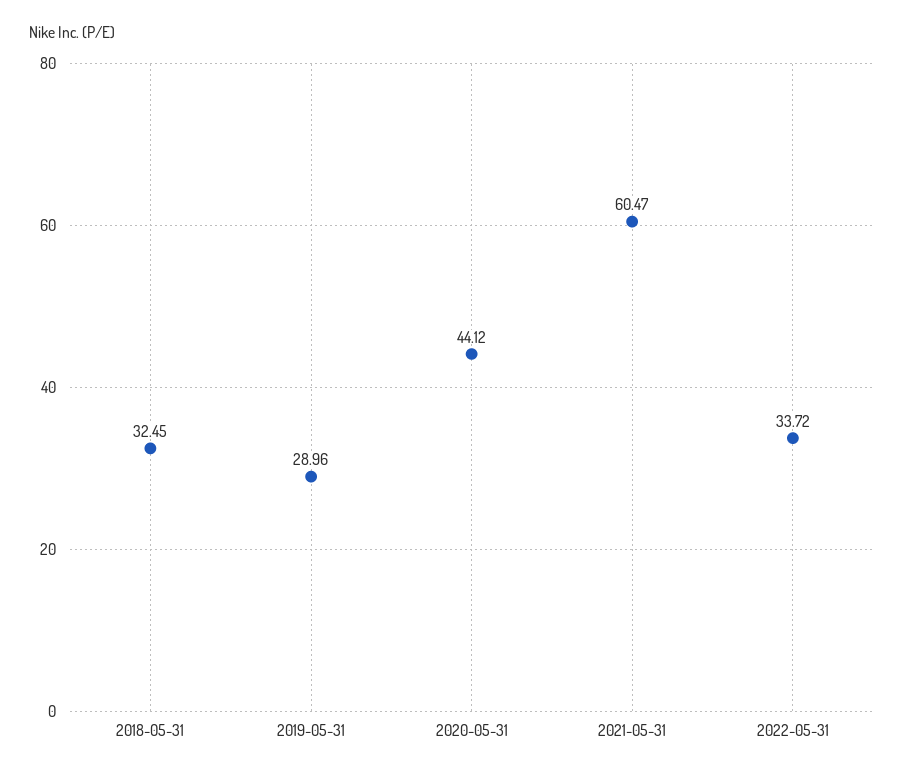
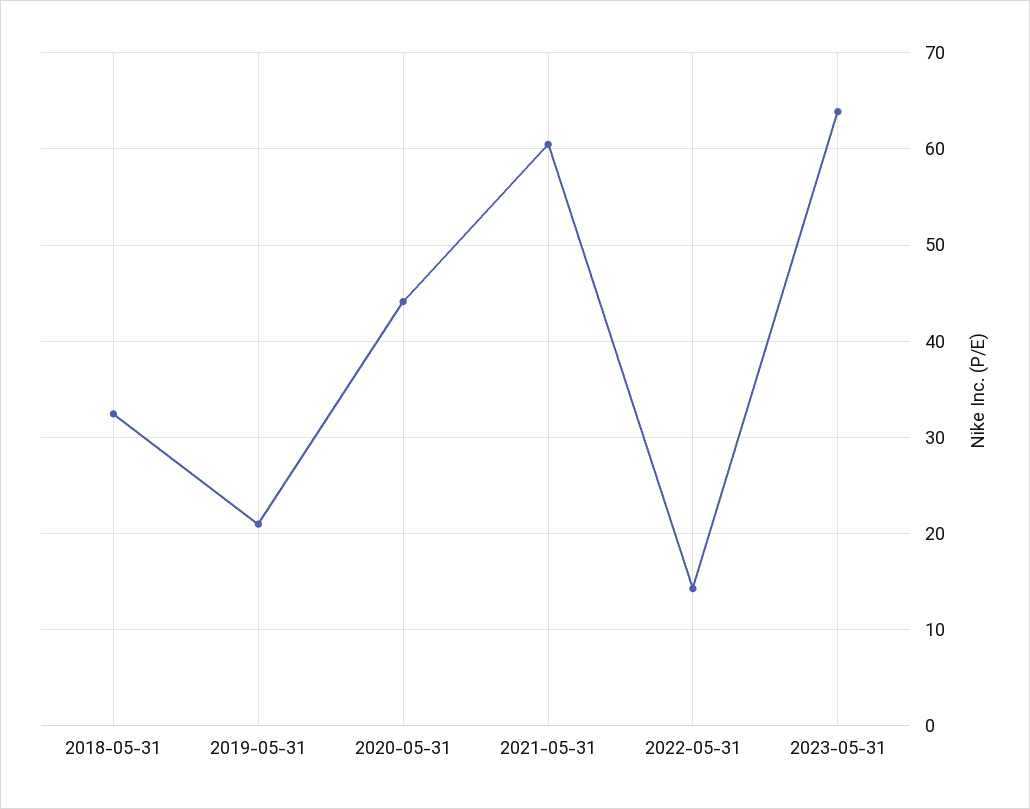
2019-05-31: 28.96 -> 21
2022-05-31: 33.72 -> 14
2023-05-31: none -> 64

